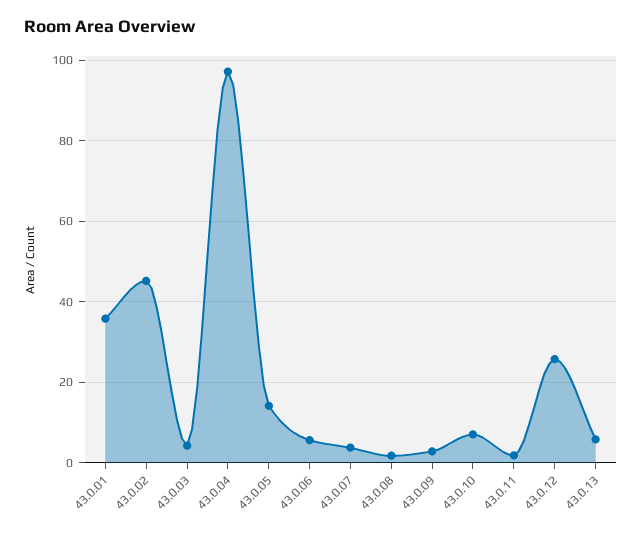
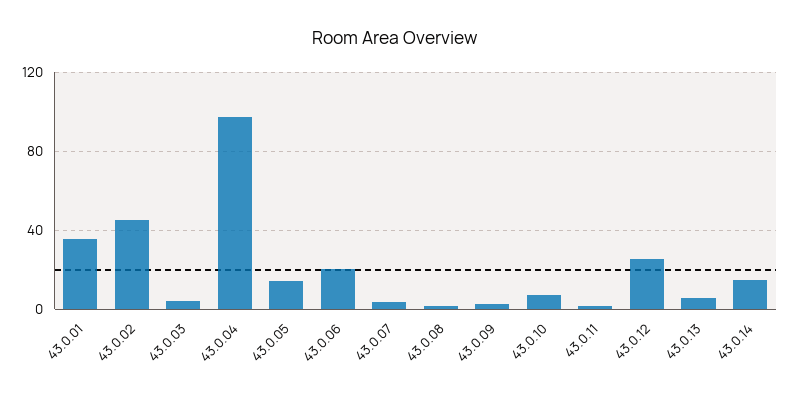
43.0.06: 6 -> 20
43.0.14: none -> 15

